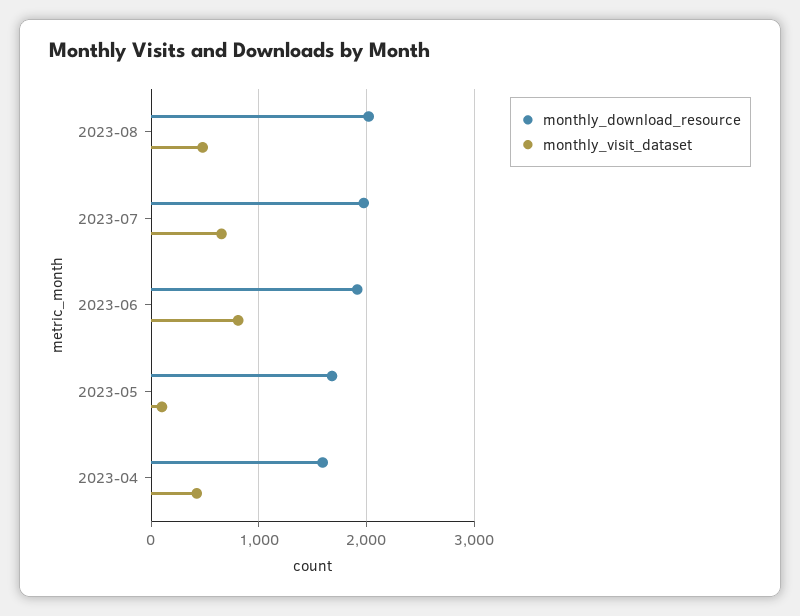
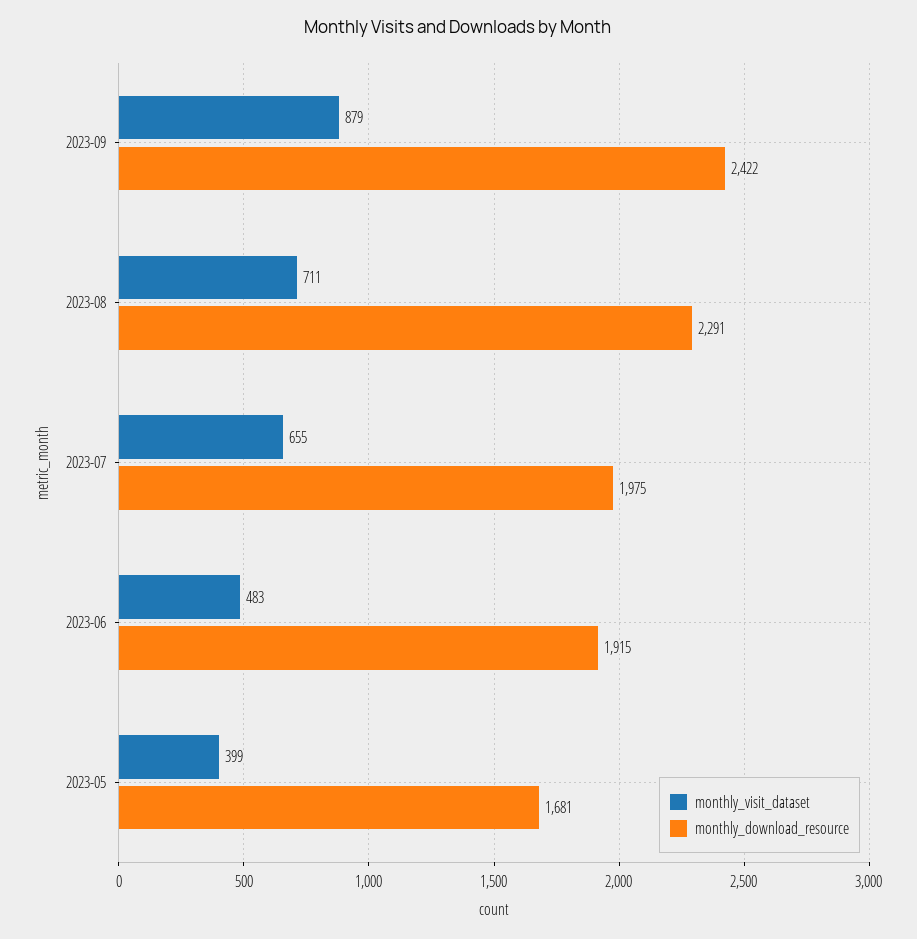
monthly_download_resource, 2023-08: 2000 -> 2291
monthly_visit_dataset, 2023-08: 500 -> 711
monthly_visit_dataset, 2023-06: 800 -> 483
monthly_visit_dataset, 2023-05: 100 -> 399
monthly_download_resource, 2023-04: 1600 -> none
monthly_visit_dataset, 2023-04: 400 -> none
monthly_visit_dataset, 2023-09: none -> 879
monthly_download_resource, 2023-09: none -> 2422

